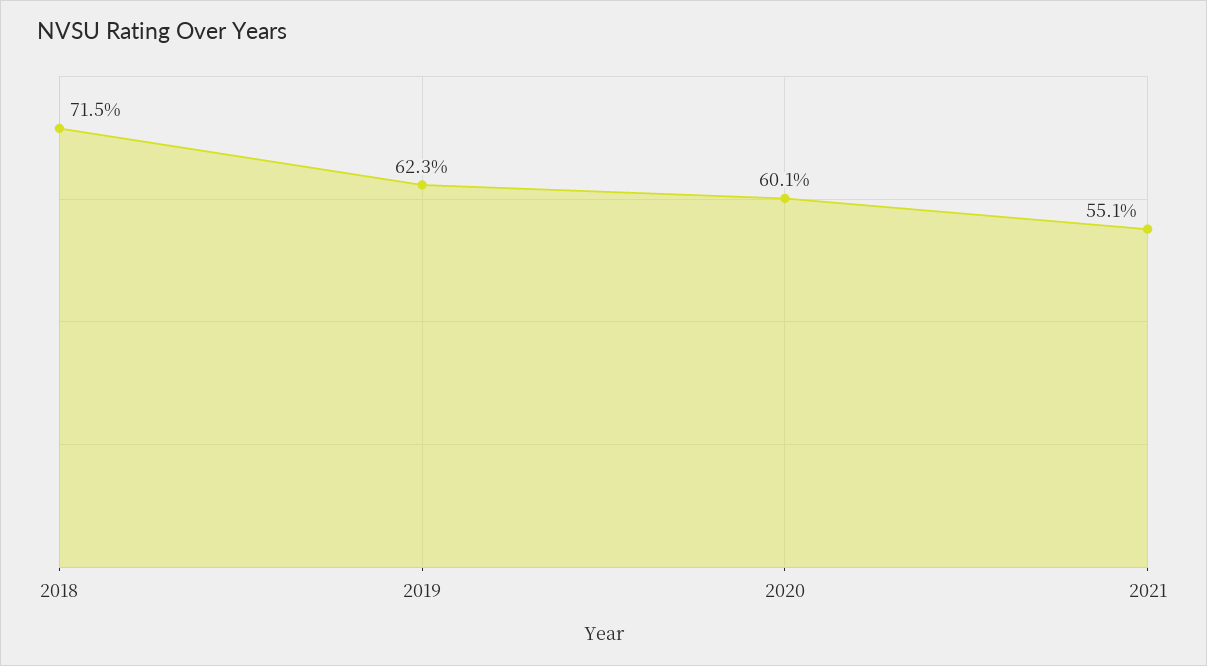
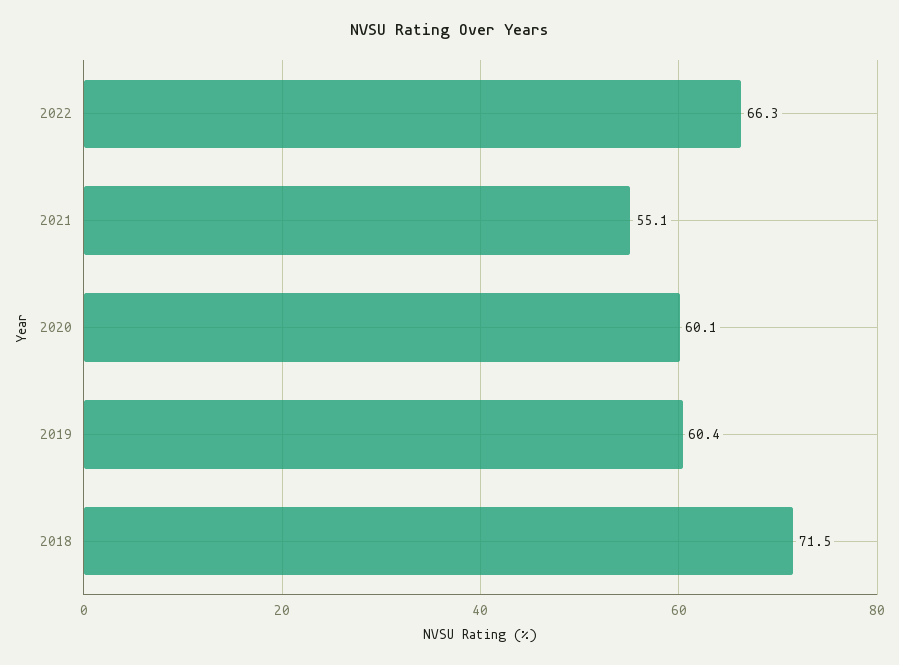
2019: 62.3 -> 60.4
2022: none -> 66.3

